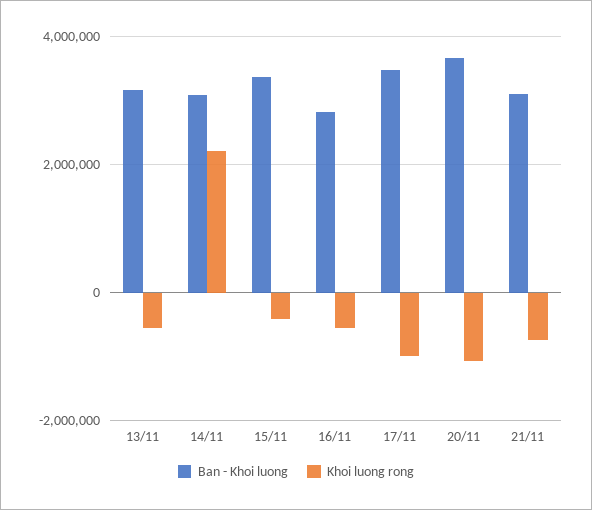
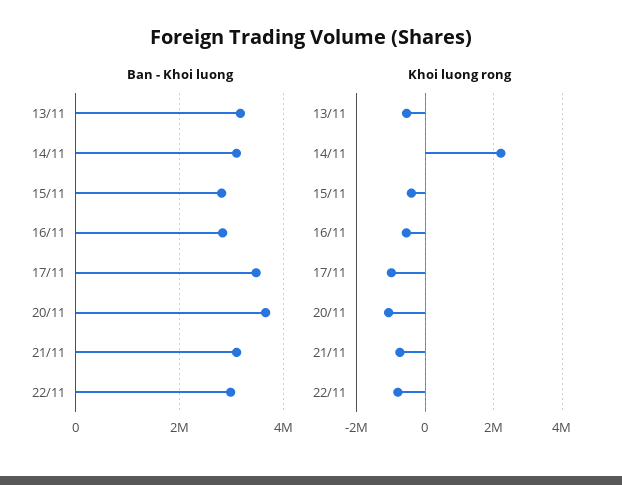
Ban - Khoi luong, 15/11: 3400000 -> 2800000
Ban - Khoi luong, 22/11: none -> 3000000
Khoi luong rong, 22/11: none -> -800000

